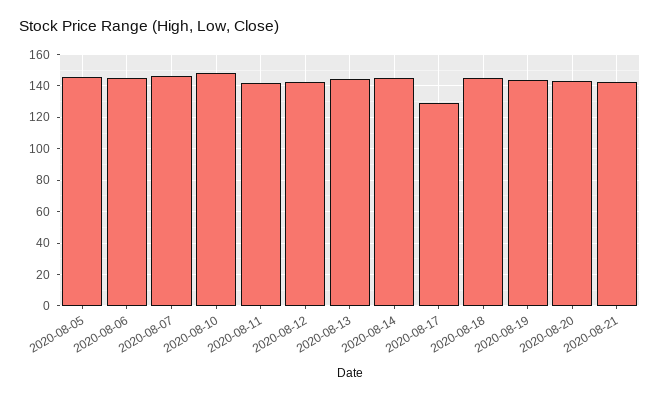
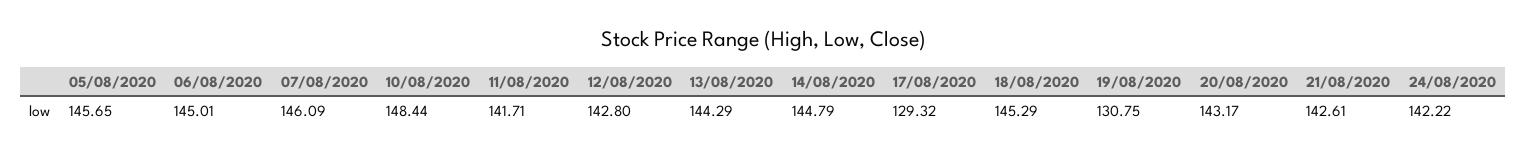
2020-08-19: 145 -> 130.75
24/08/2020: none -> 142.22

